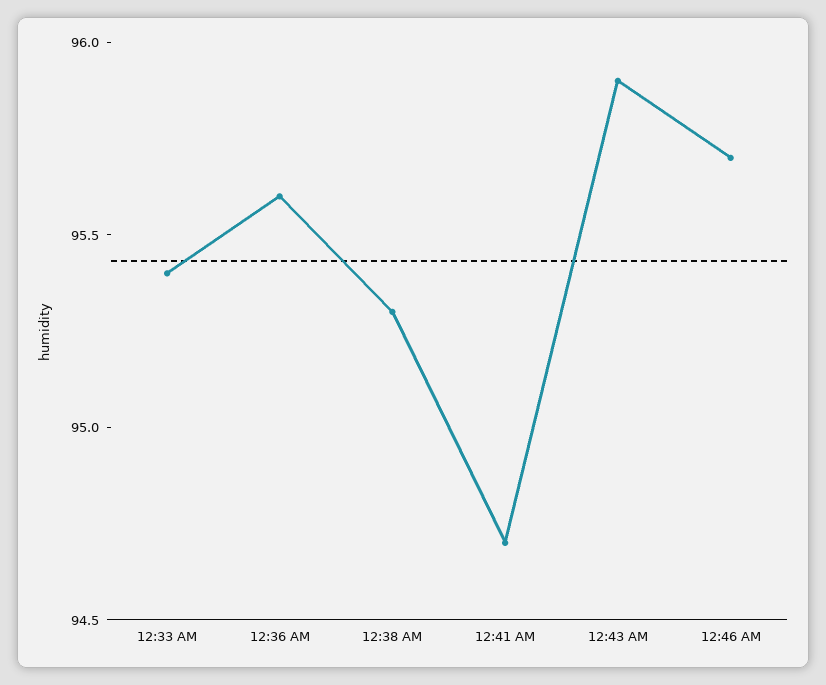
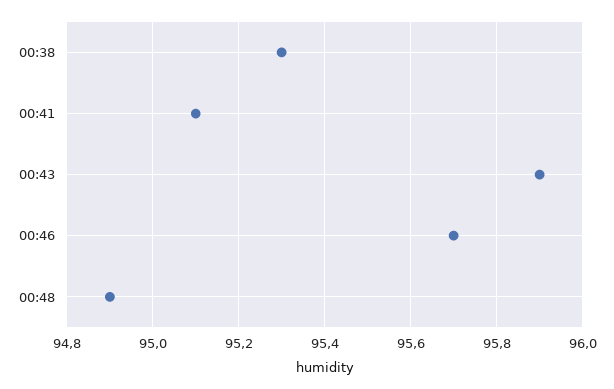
12:33 AM: 95.4 -> none
12:36 AM: 95.6 -> none
12:41 AM: 94.7 -> 95.1
00:48: none -> 94.9

